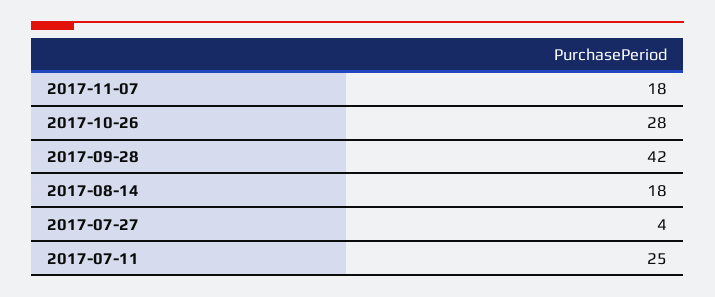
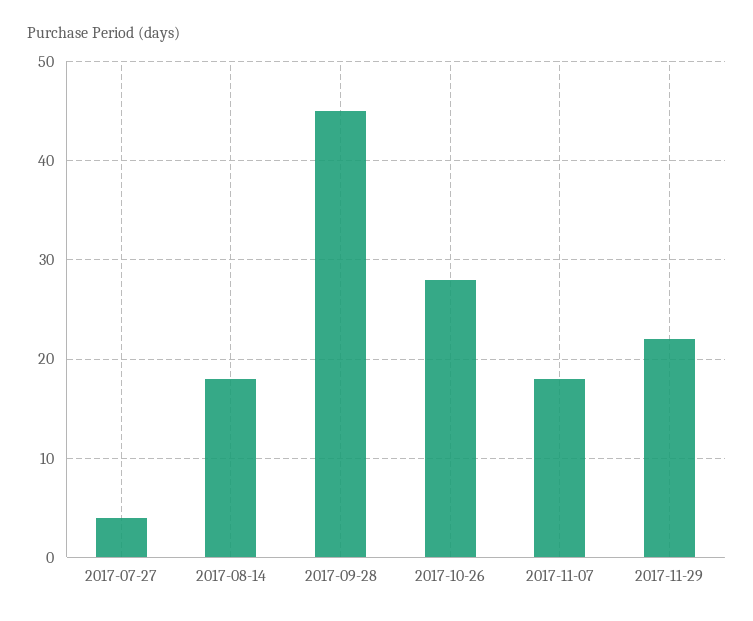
2017-09-28: 42 -> 45
2017-07-11: 25 -> none
2017-11-29: none -> 22

